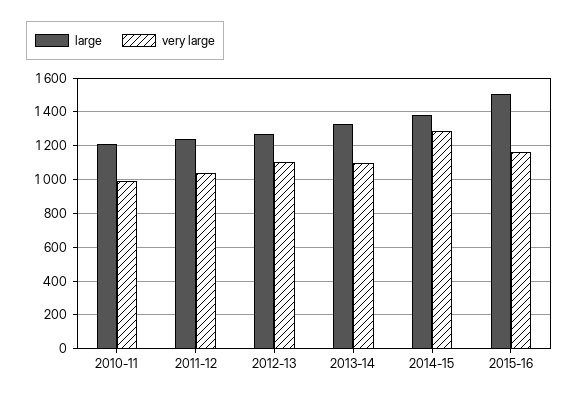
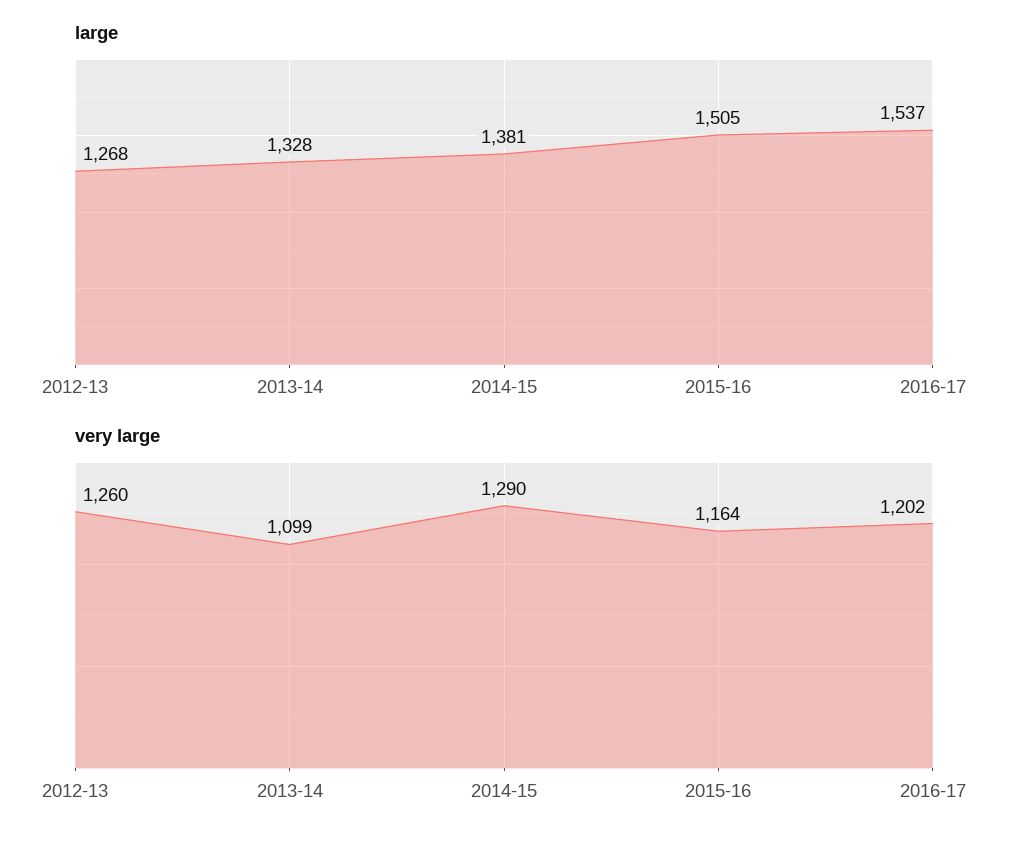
large, 2010-11: 1200 -> none
very large, 2010-11: 1000 -> none
large, 2011-12: 1250 -> none
very large, 2011-12: 1050 -> none
very large, 2012-13: 1100 -> 1260
large, 2016-17: none -> 1537
very large, 2016-17: none -> 1202

